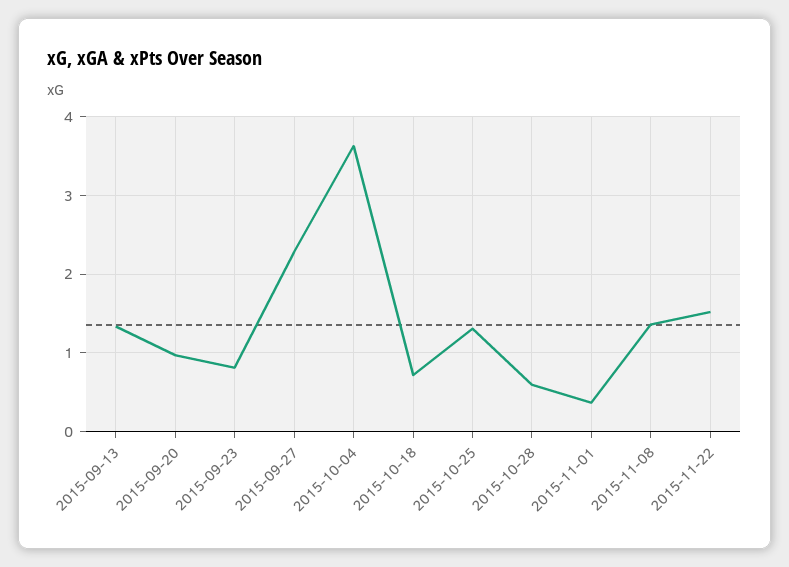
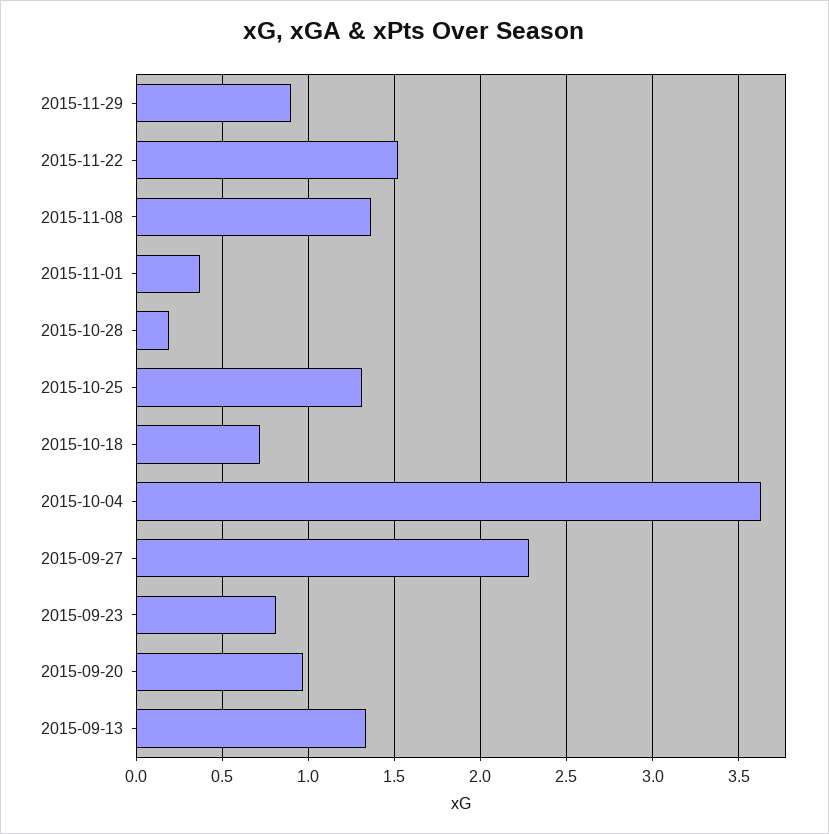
2015-10-28: 0.6 -> 0.2
2015-11-29: none -> 0.9

